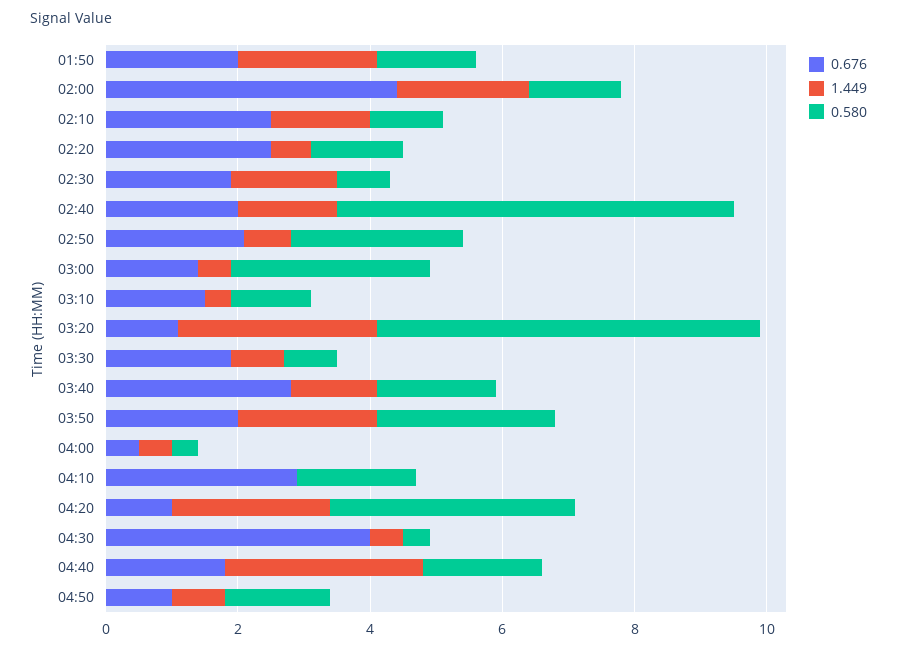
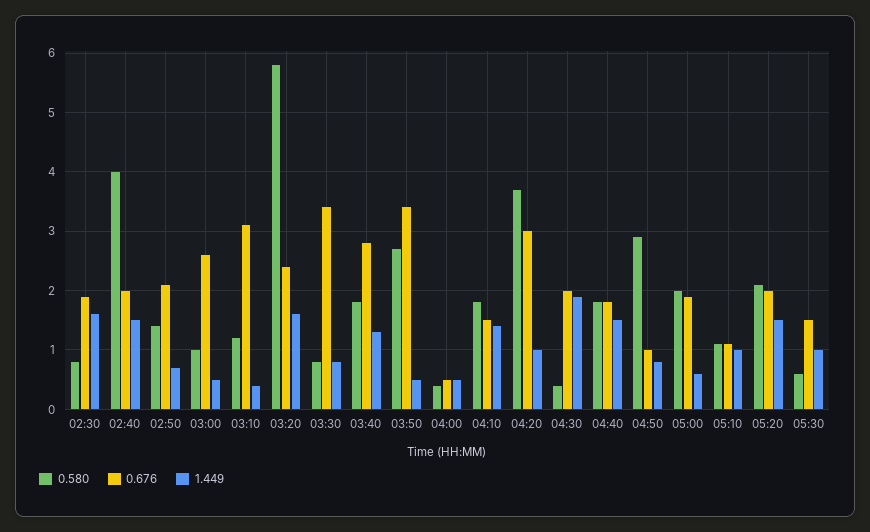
0.676, 01:50: 2 -> none
1.449, 01:50: 2 -> none
0.580, 01:50: 1.5 -> none
0.676, 02:00: 4.5 -> none
1.449, 02:00: 2 -> none
0.580, 02:00: 1.5 -> none
0.676, 02:10: 2.5 -> none
1.449, 02:10: 1.5 -> none
0.580, 02:10: 1 -> none
0.676, 02:20: 2.5 -> none
1.449, 02:20: 0.5 -> none
0.580, 02:20: 1.5 -> none
0.580, 02:40: 6 -> 4
0.580, 02:50: 2.5 -> 1.5
0.676, 03:00: 1.5 -> 2.5
0.580, 03:00: 3 -> 1
0.676, 03:10: 1.5 -> 3
0.676, 03:20: 1 -> 2.5
1.449, 03:20: 3 -> 1.5
0.676, 03:30: 2 -> 3.5
0.676, 03:50: 2 -> 3.5
1.449, 03:50: 2 -> 0.5
0.676, 04:10: 3 -> 1.5
1.449, 04:10: 0 -> 1.5
0.676, 04:20: 1 -> 3
1.449, 04:20: 2.5 -> 1
0.676, 04:30: 4 -> 2
1.449, 04:30: 0.5 -> 2
1.449, 04:40: 3 -> 1.5
0.580, 04:50: 1.5 -> 3
0.580, 05:00: none -> 2
0.676, 05:00: none -> 2
1.449, 05:00: none -> 0.5
0.580, 05:10: none -> 1
0.676, 05:10: none -> 1
1.449, 05:10: none -> 1
0.580, 05:20: none -> 2
0.676, 05:20: none -> 2
1.449, 05:20: none -> 1.5
0.580, 05:30: none -> 0.5
0.676, 05:30: none -> 1.5
1.449, 05:30: none -> 1

